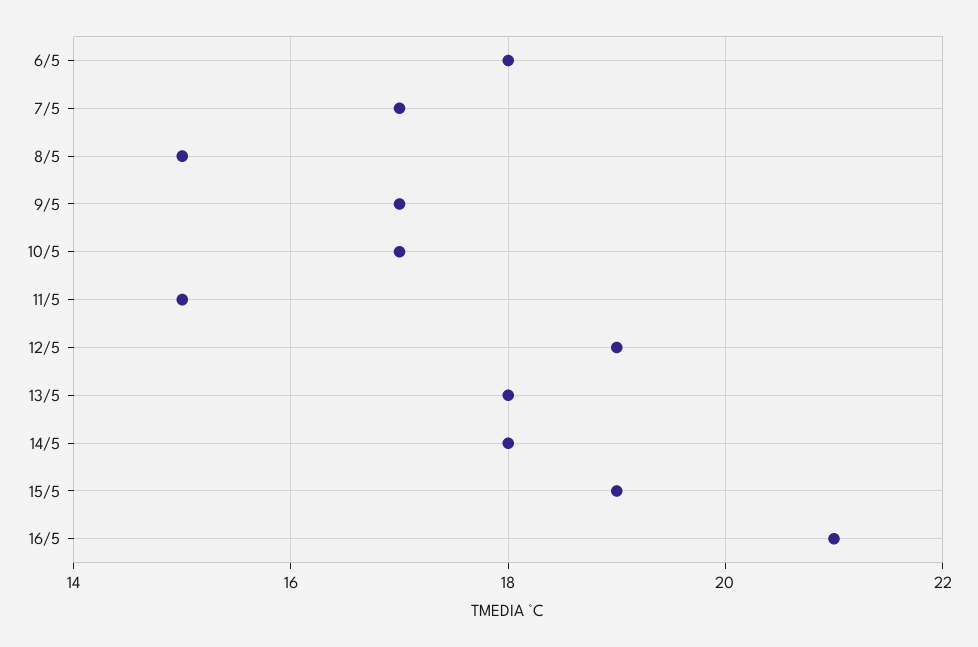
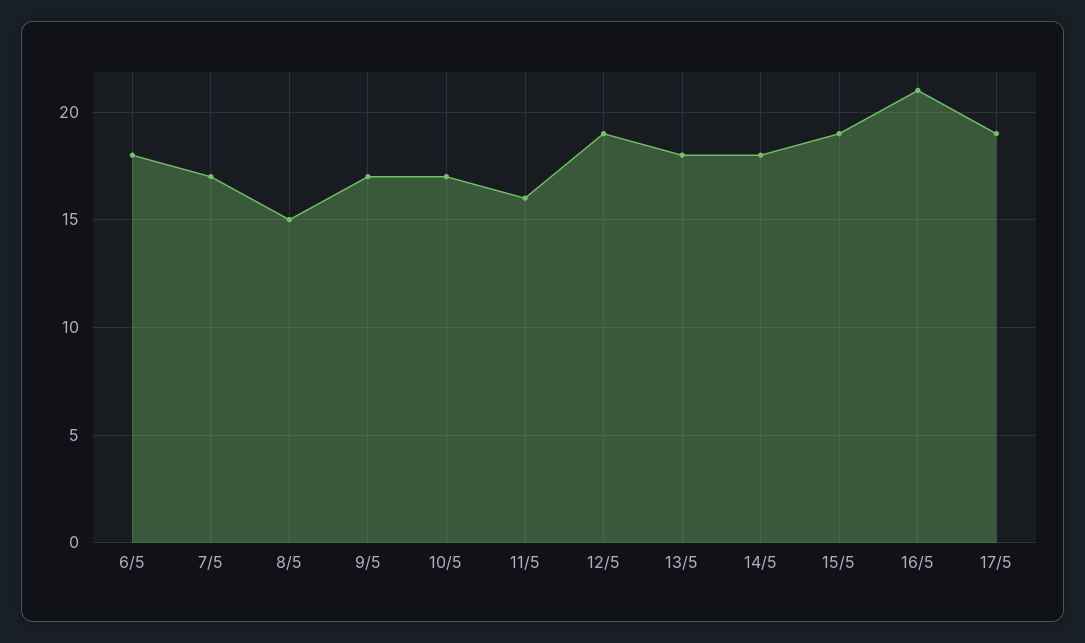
11/5: 15 -> 16
17/5: none -> 19

